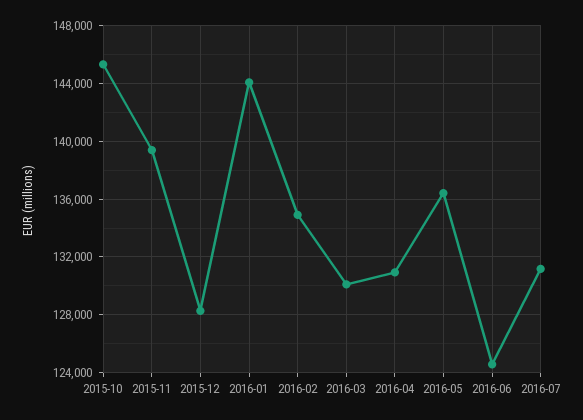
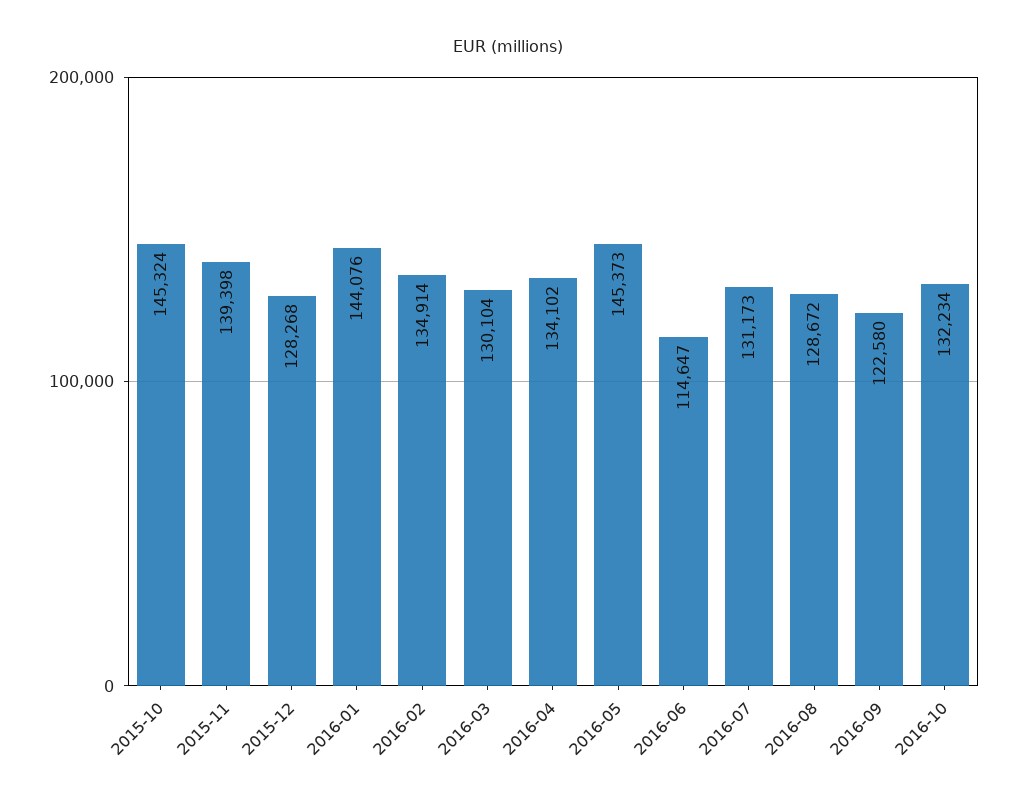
2016-04: 131000 -> 134102
2016-05: 136500 -> 145373
2016-06: 124500 -> 114647
2016-08: none -> 128672
2016-09: none -> 122580
2016-10: none -> 132234

